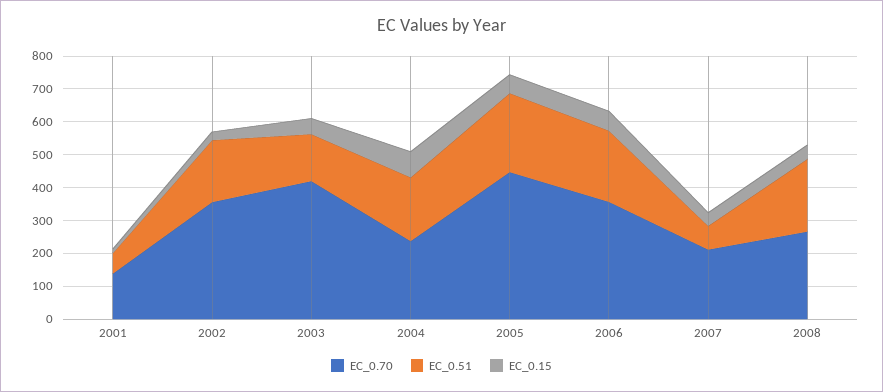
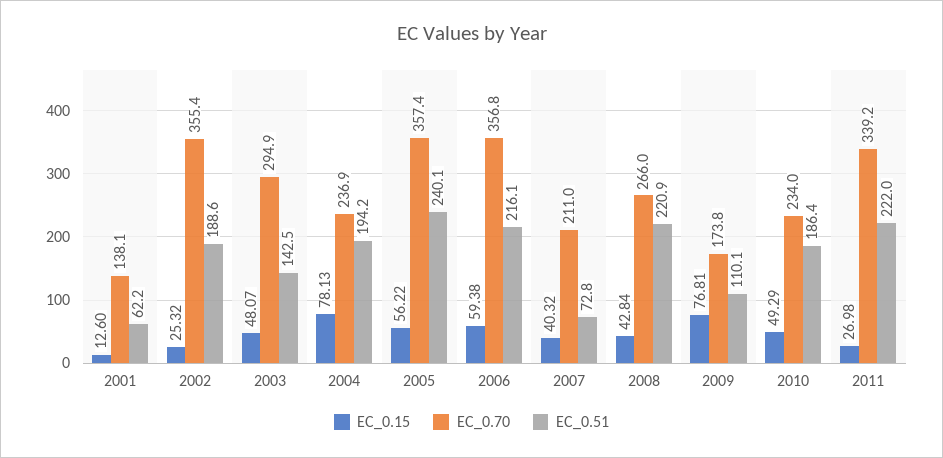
EC_0.70, 2003: 425 -> 294.9
EC_0.70, 2005: 450 -> 357.4
EC_0.15, 2009: none -> 76.81
EC_0.70, 2009: none -> 173.8
EC_0.51, 2009: none -> 110.1
EC_0.15, 2010: none -> 49.29
EC_0.70, 2010: none -> 234
EC_0.51, 2010: none -> 186.4
EC_0.15, 2011: none -> 26.98
EC_0.70, 2011: none -> 339.2
EC_0.51, 2011: none -> 222

